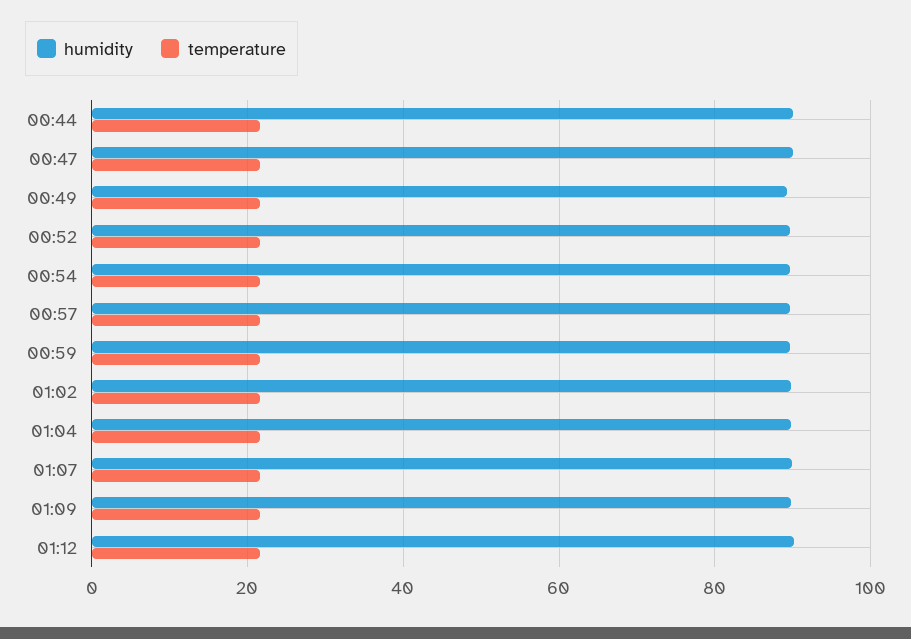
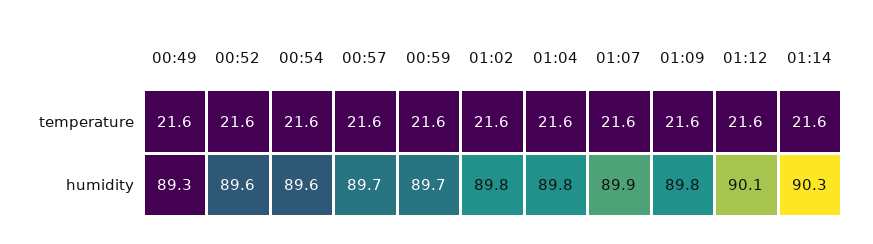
humidity, 00:44: 90 -> none
temperature, 00:44: 22 -> none
humidity, 00:47: 90 -> none
temperature, 00:47: 22 -> none
temperature, 01:14: none -> 21.6
humidity, 01:14: none -> 90.3

